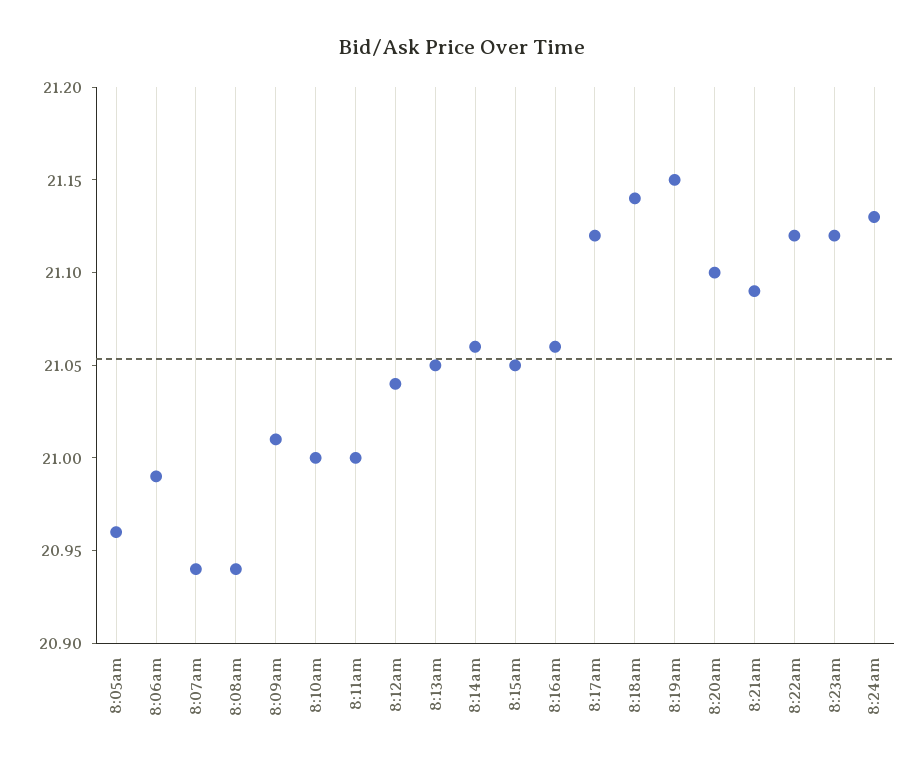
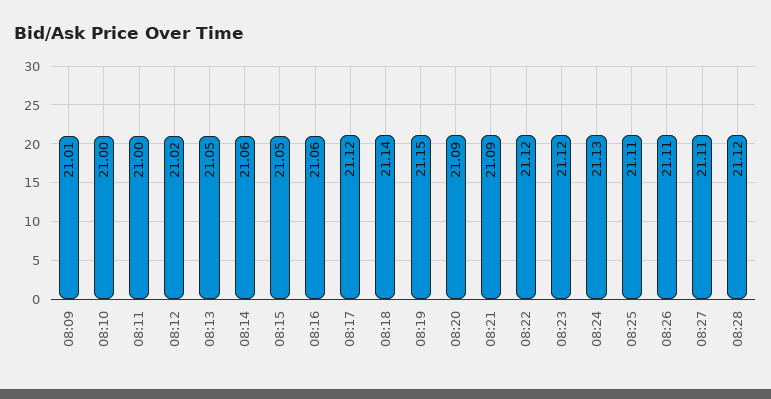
8:05am: 20.96 -> none
8:06am: 20.99 -> none
8:07am: 20.94 -> none
8:08am: 20.94 -> none
8:12am: 21.04 -> 21.02
8:20am: 21.1 -> 21.09
08:25: none -> 21.11
08:26: none -> 21.11
08:27: none -> 21.11
08:28: none -> 21.12

